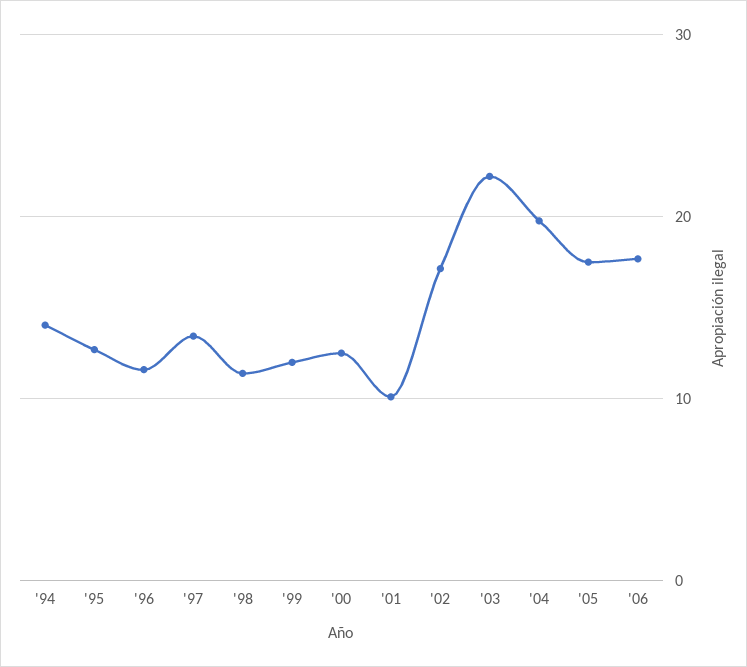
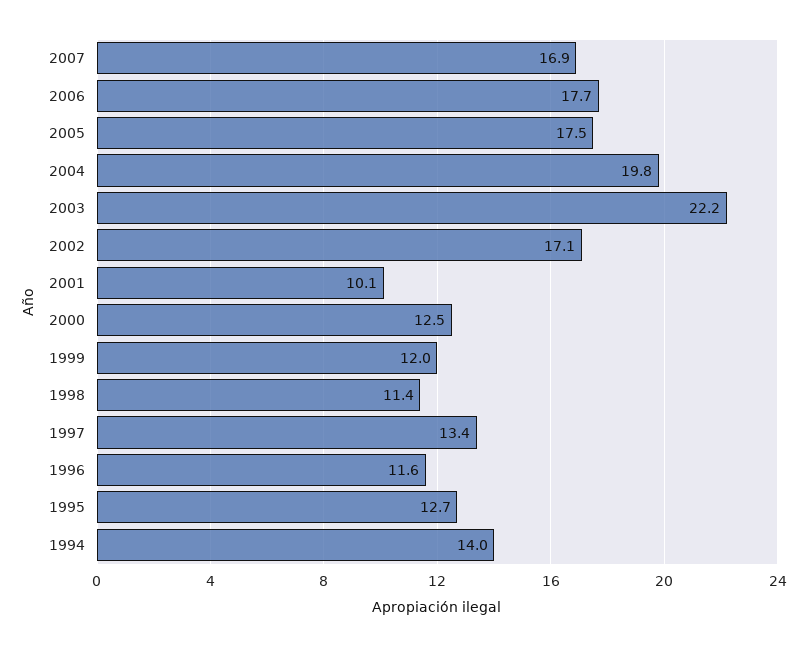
2007: none -> 16.9

